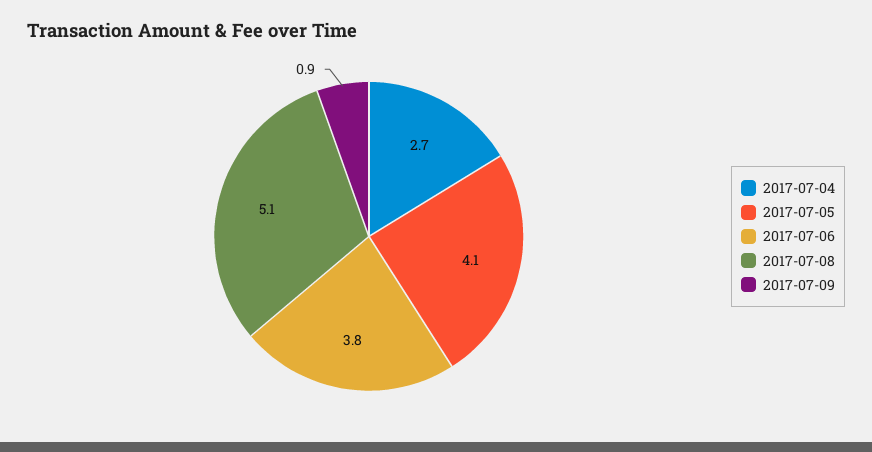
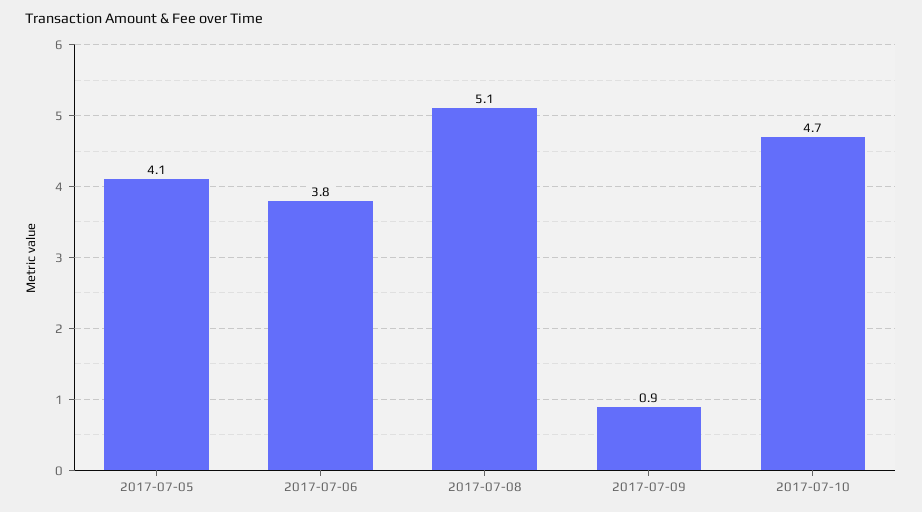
2017-07-04: 2.7 -> none
2017-07-10: none -> 4.7

